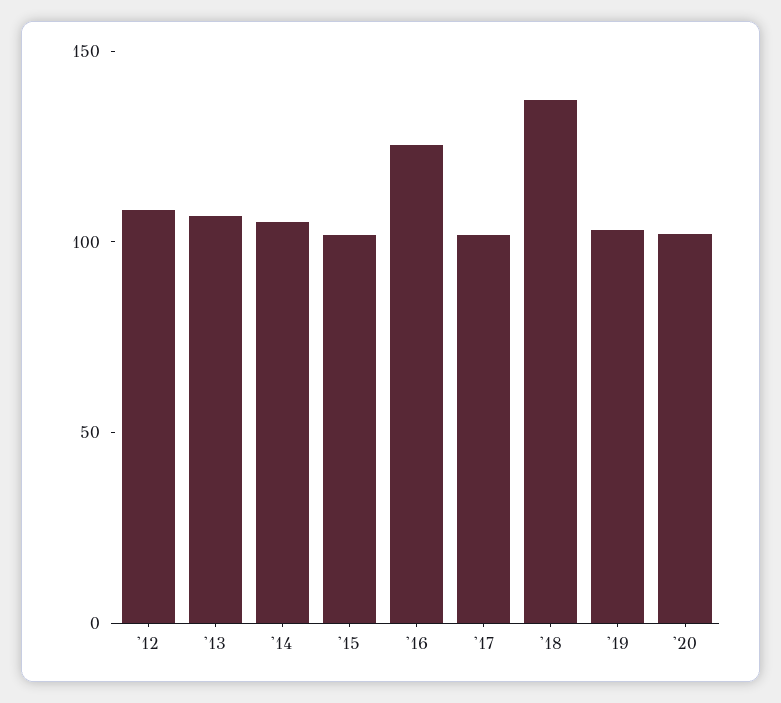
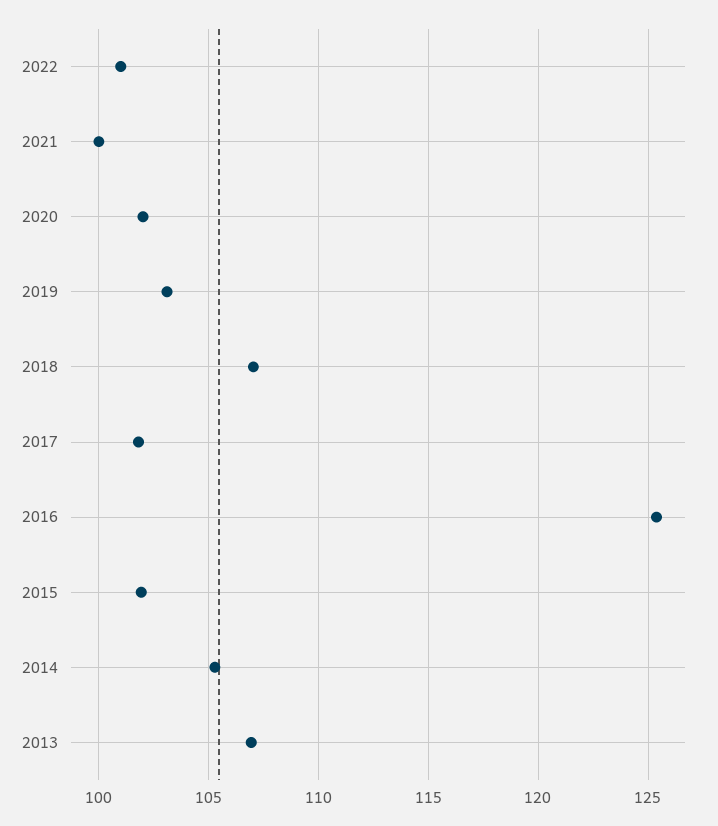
'12: 110 -> none
'18: 140 -> 107
2022: none -> 101
2021: none -> 100

